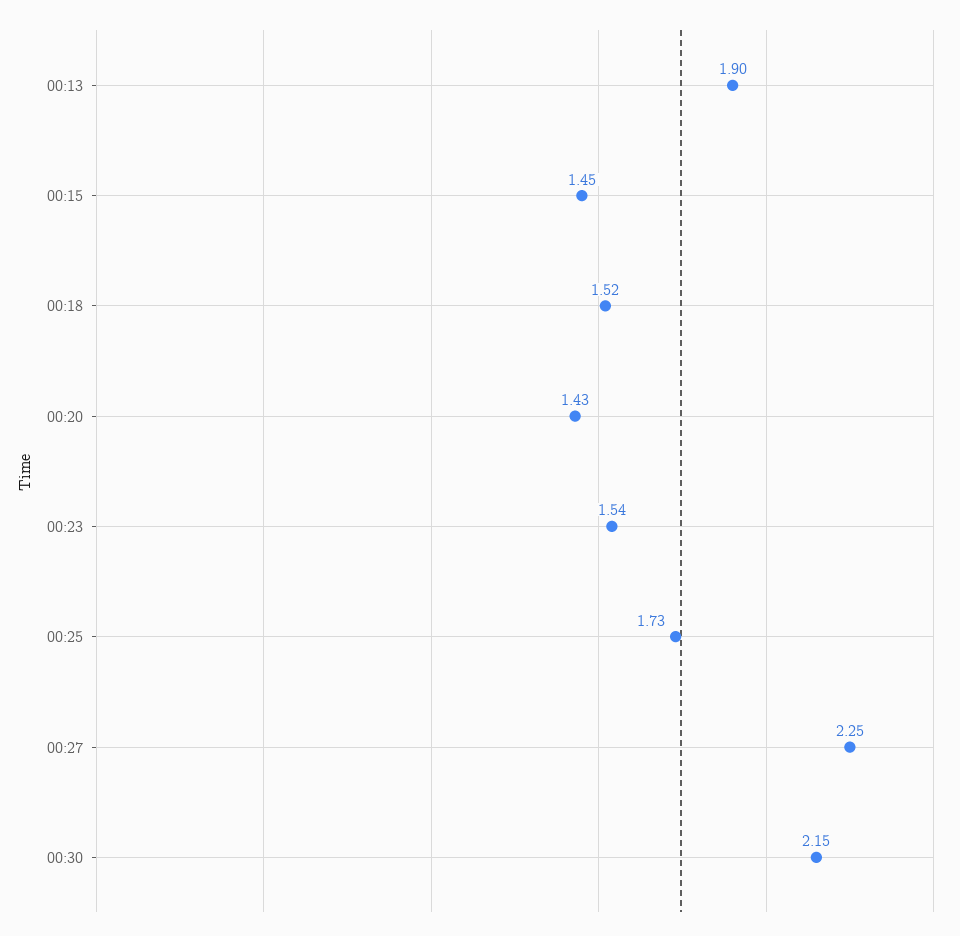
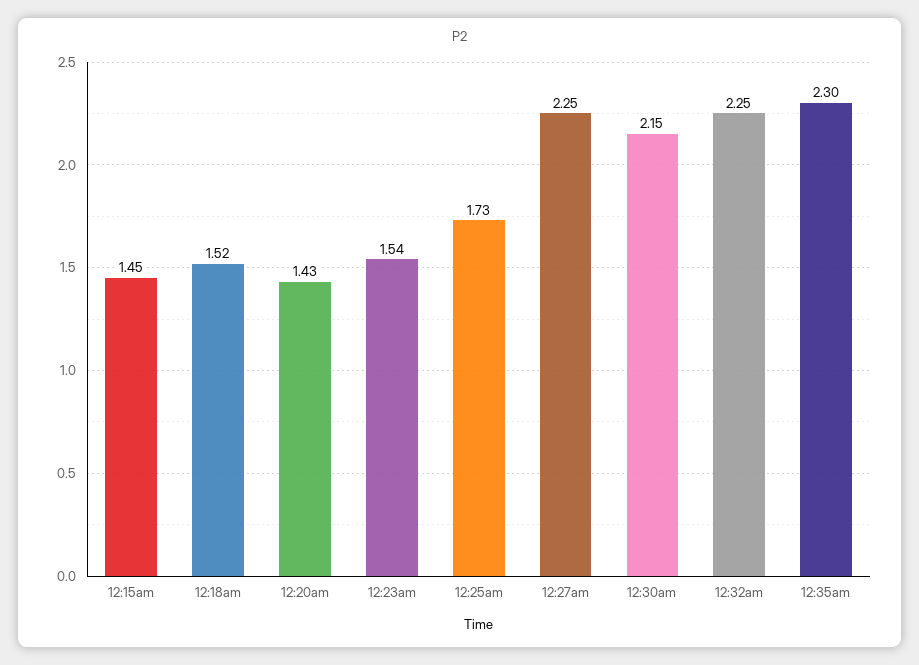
00:13: 1.9 -> none
12:32am: none -> 2.25
12:35am: none -> 2.3

